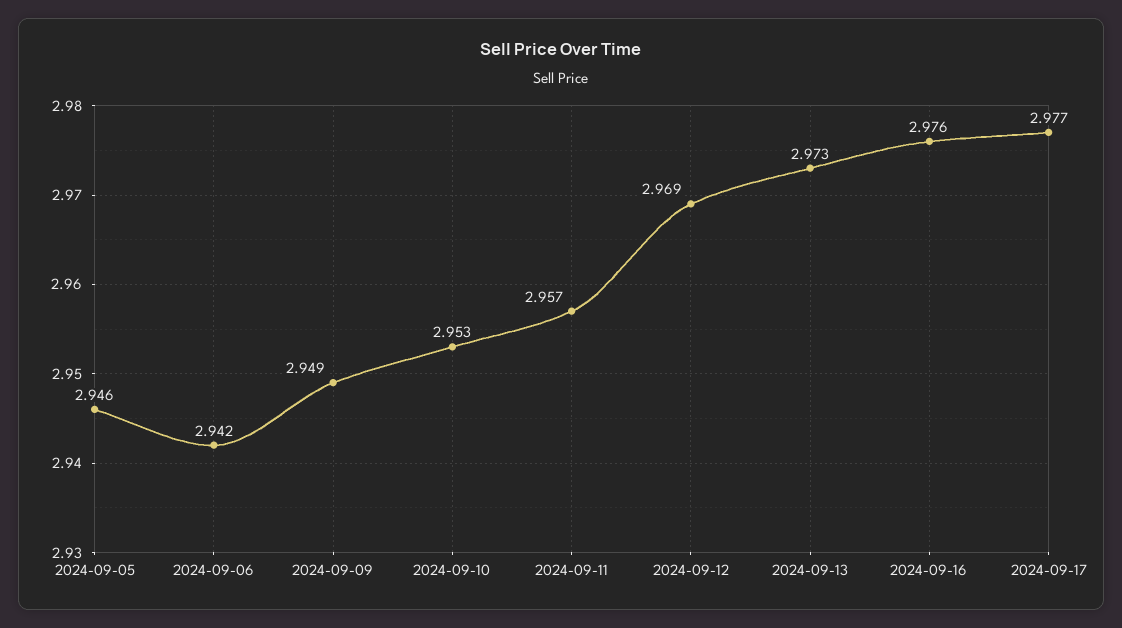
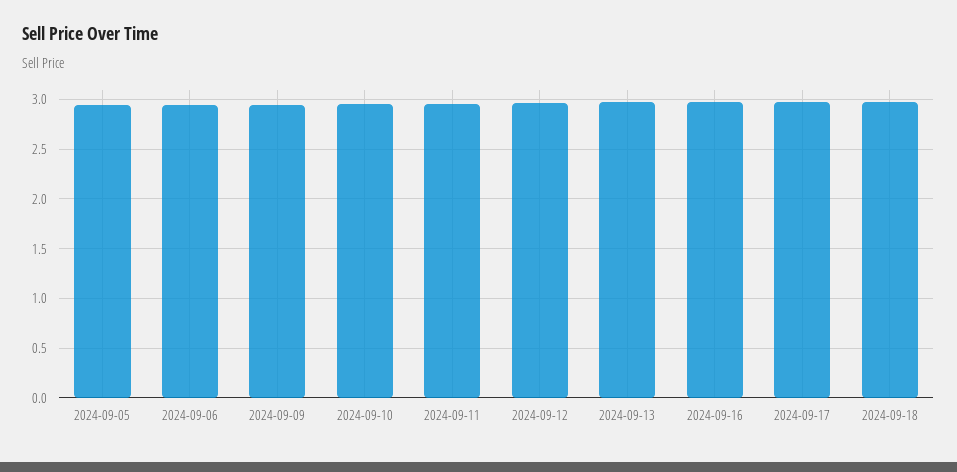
2024-09-18: none -> 3

